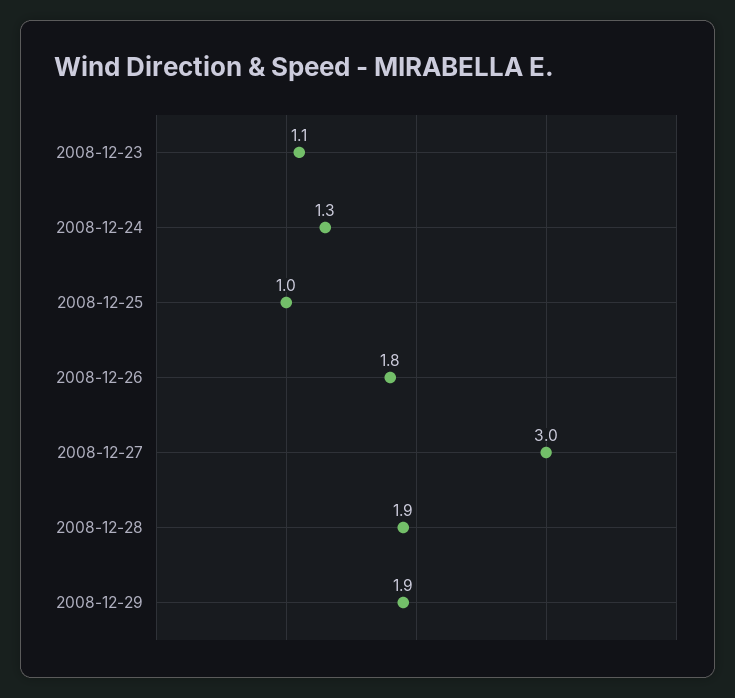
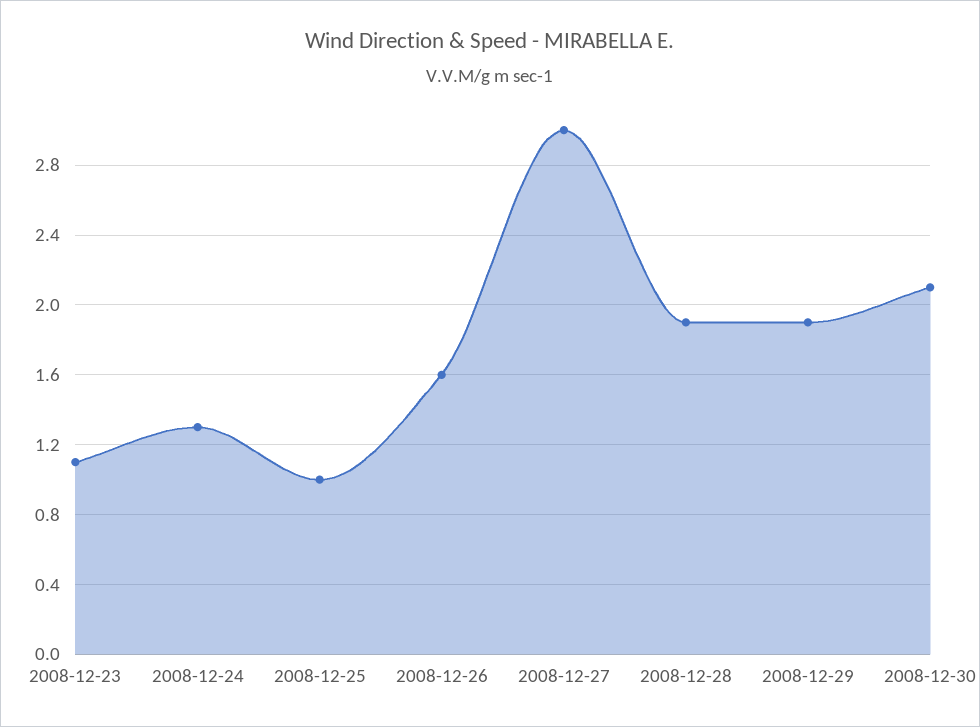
2008-12-26: 1.8 -> 1.6
2008-12-30: none -> 2.1

